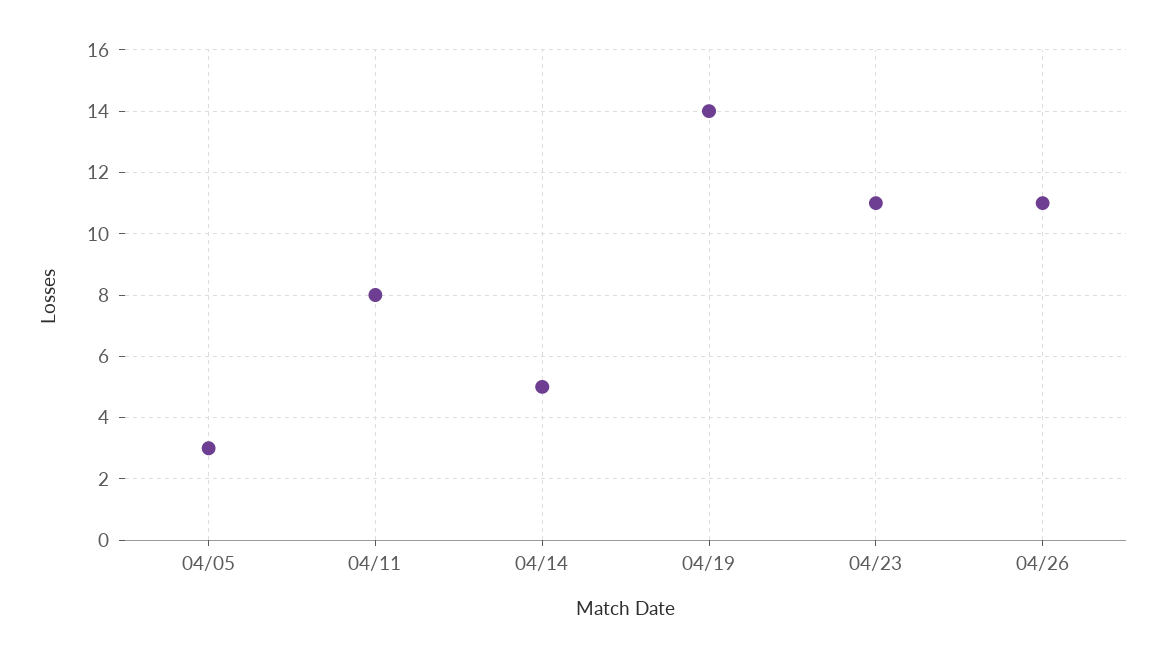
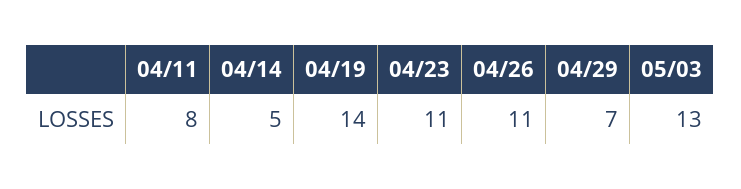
04/05: 3 -> none
04/29: none -> 7
05/03: none -> 13

